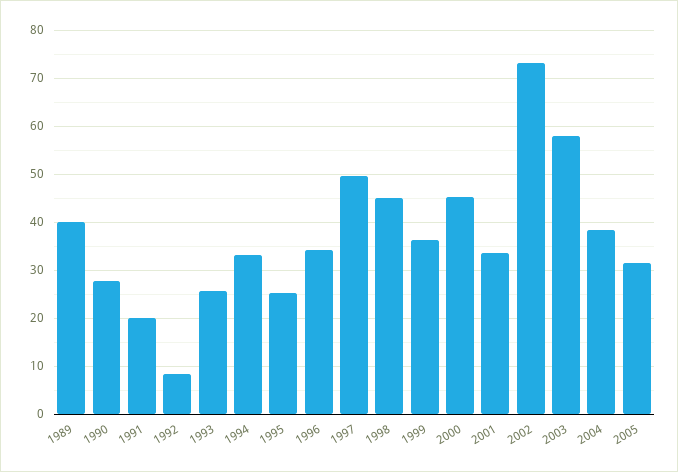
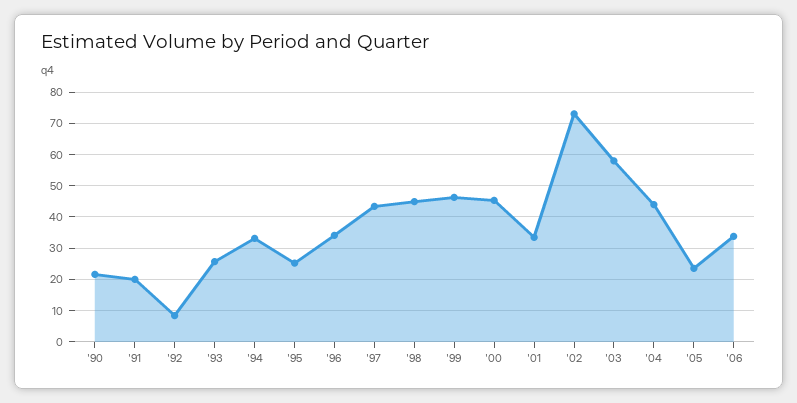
1989: 40 -> none
1990: 28 -> 22
1997: 50 -> 44
1999: 36 -> 46
2004: 38 -> 44
2005: 32 -> 24
'06: none -> 34

